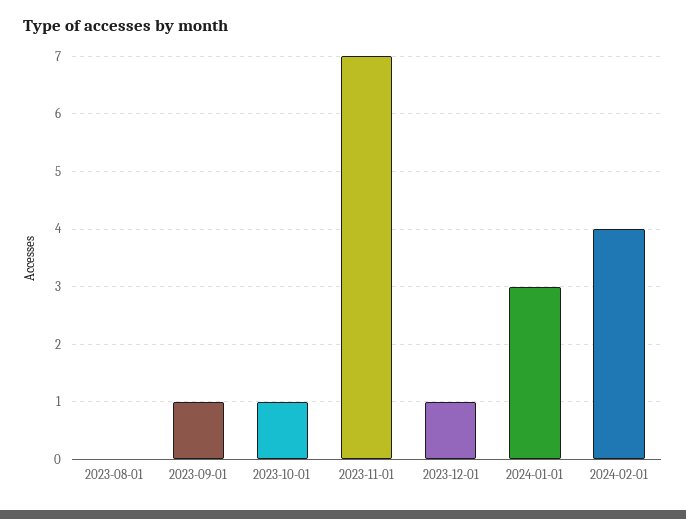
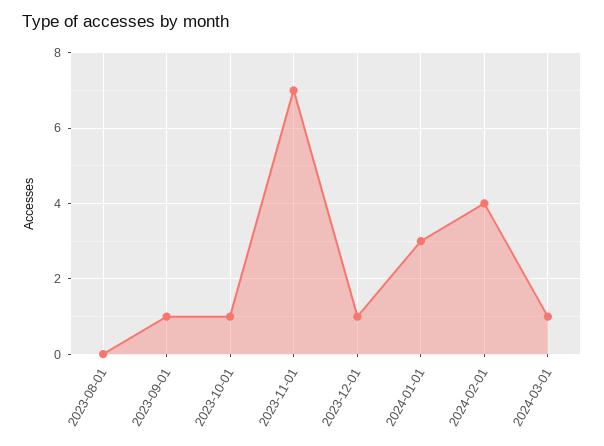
2024-03-01: none -> 1

